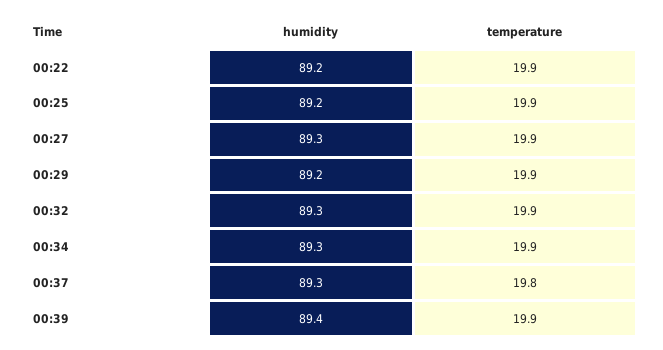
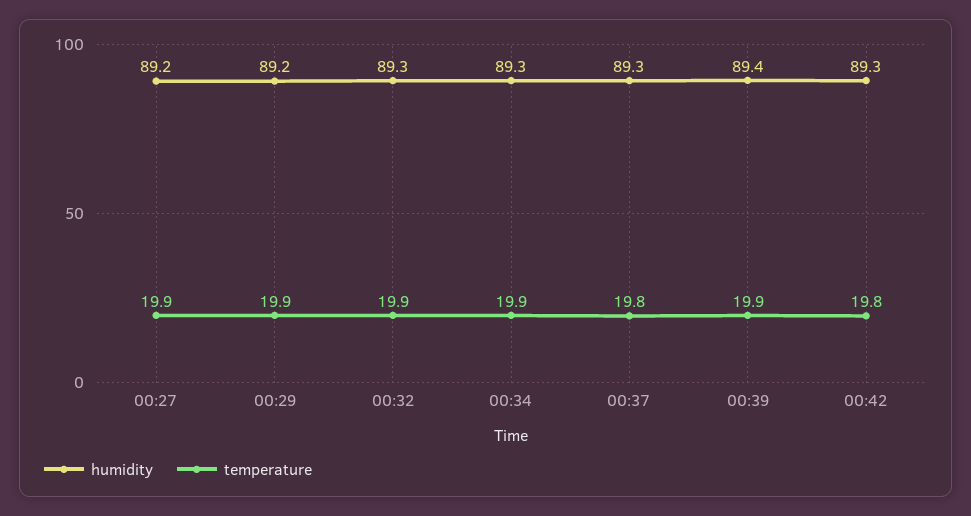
humidity, 00:22: 89.2 -> none
temperature, 00:22: 19.9 -> none
humidity, 00:25: 89.2 -> none
temperature, 00:25: 19.9 -> none
humidity, 00:27: 89.3 -> 89.2
humidity, 00:42: none -> 89.3
temperature, 00:42: none -> 19.8

